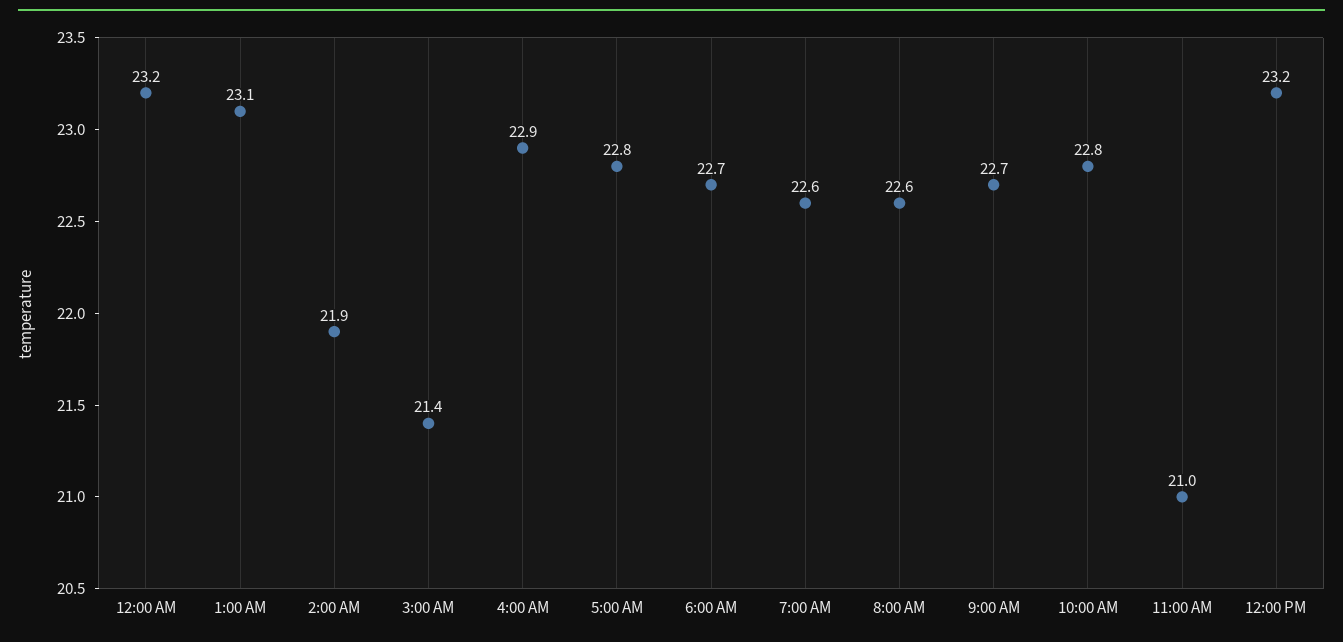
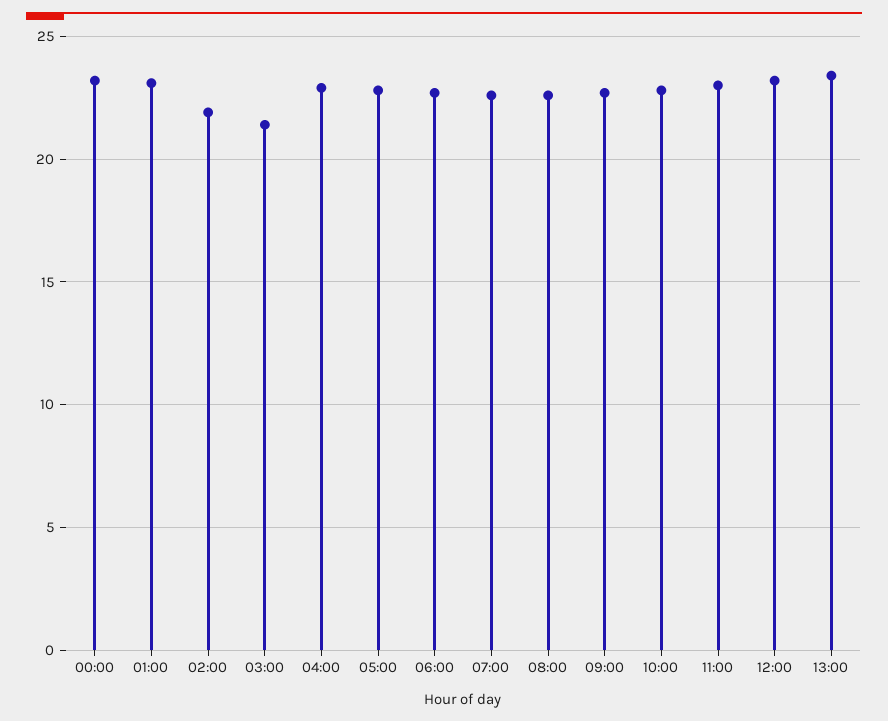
11:00 AM: 21 -> 23
13:00: none -> 23.5

